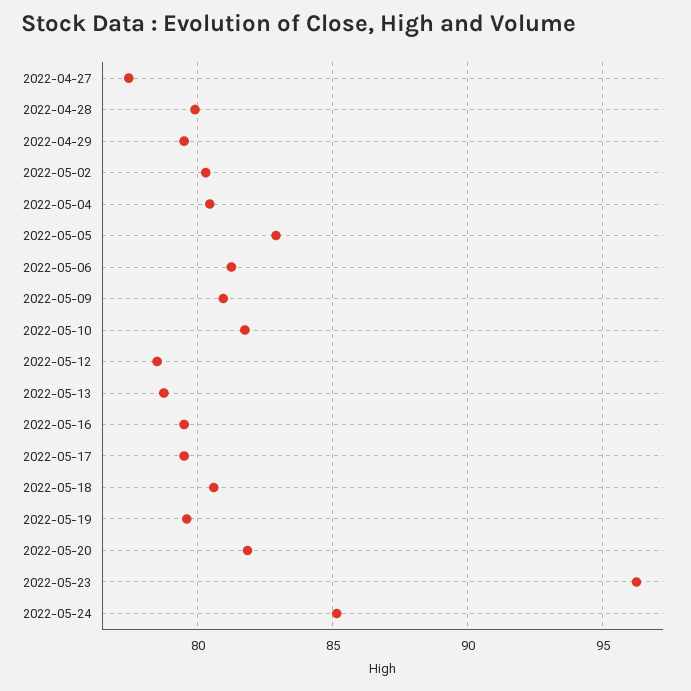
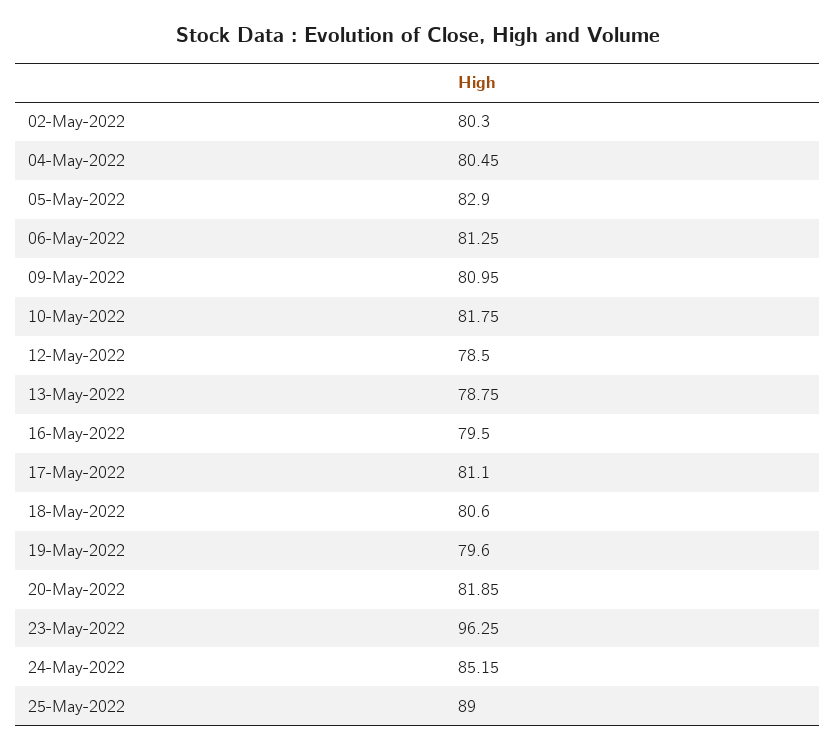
2022-04-27: 77.5 -> none
2022-04-28: 80 -> none
2022-04-29: 79.5 -> none
2022-05-17: 79.5 -> 81.1
25-May-2022: none -> 89

